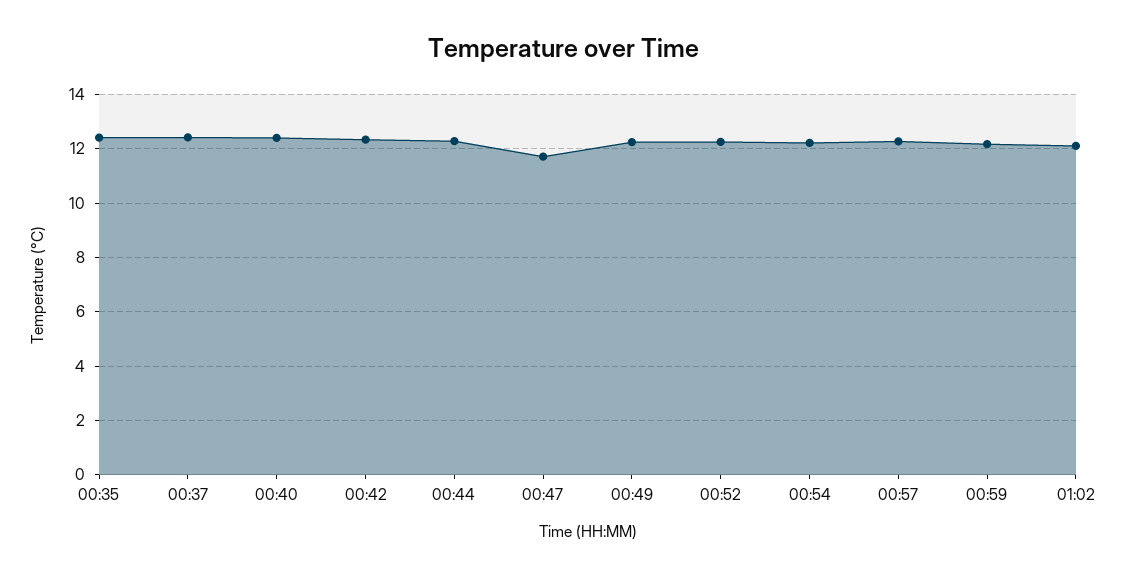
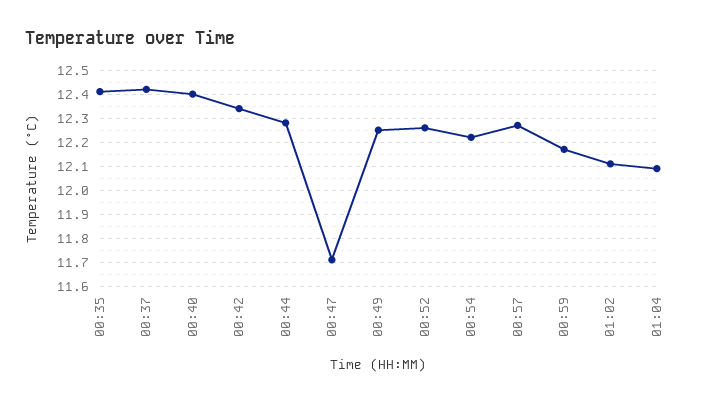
01:04: none -> 12.1

